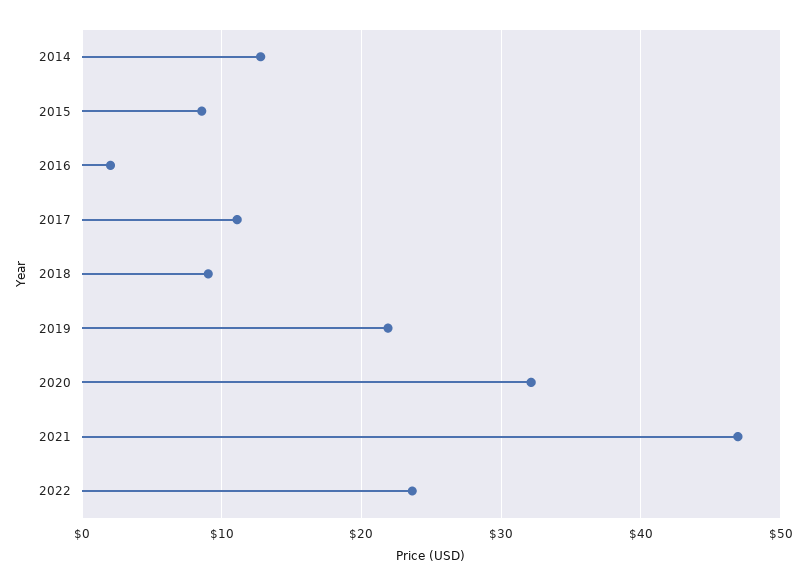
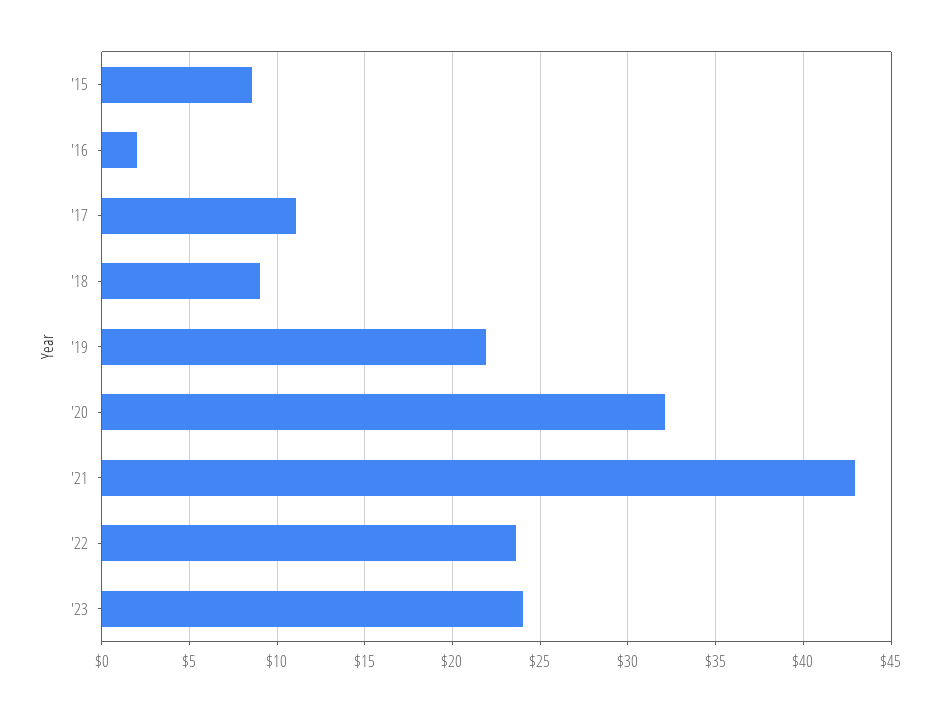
2014: 13 -> none
2021: 47 -> 43
'23: none -> 24

